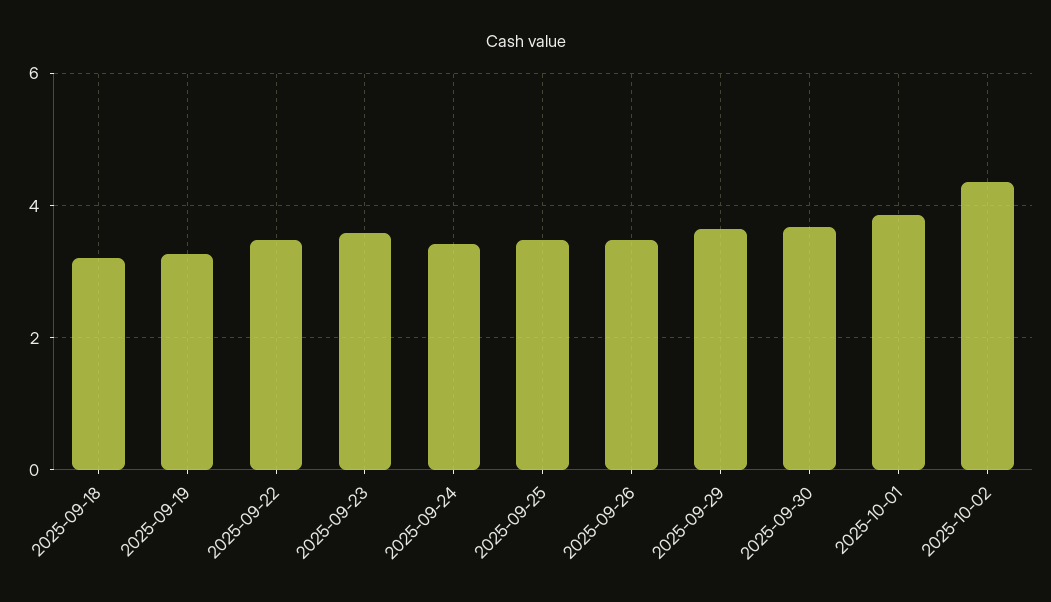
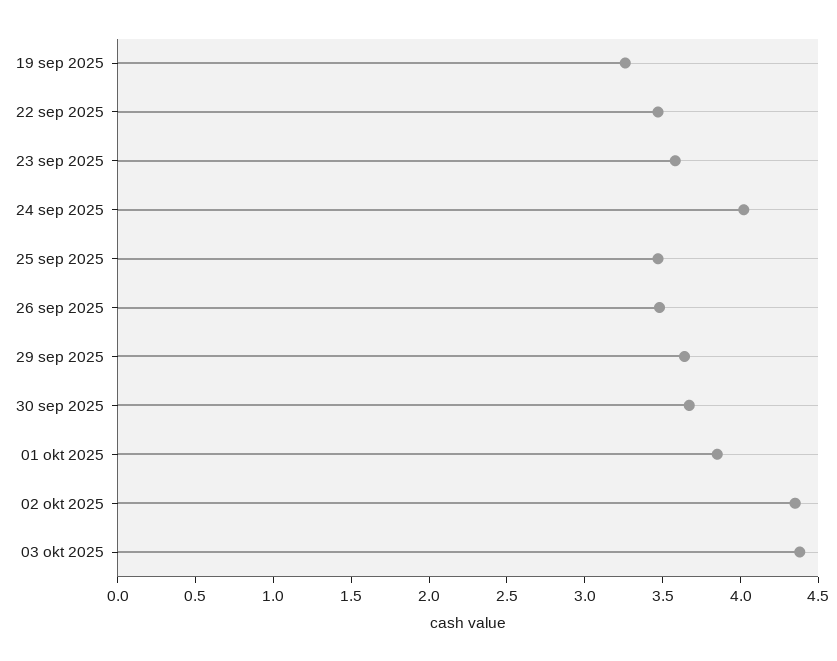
2025-09-18: 3.2 -> none
2025-09-24: 3.4 -> 4
03 okt 2025: none -> 4.4

